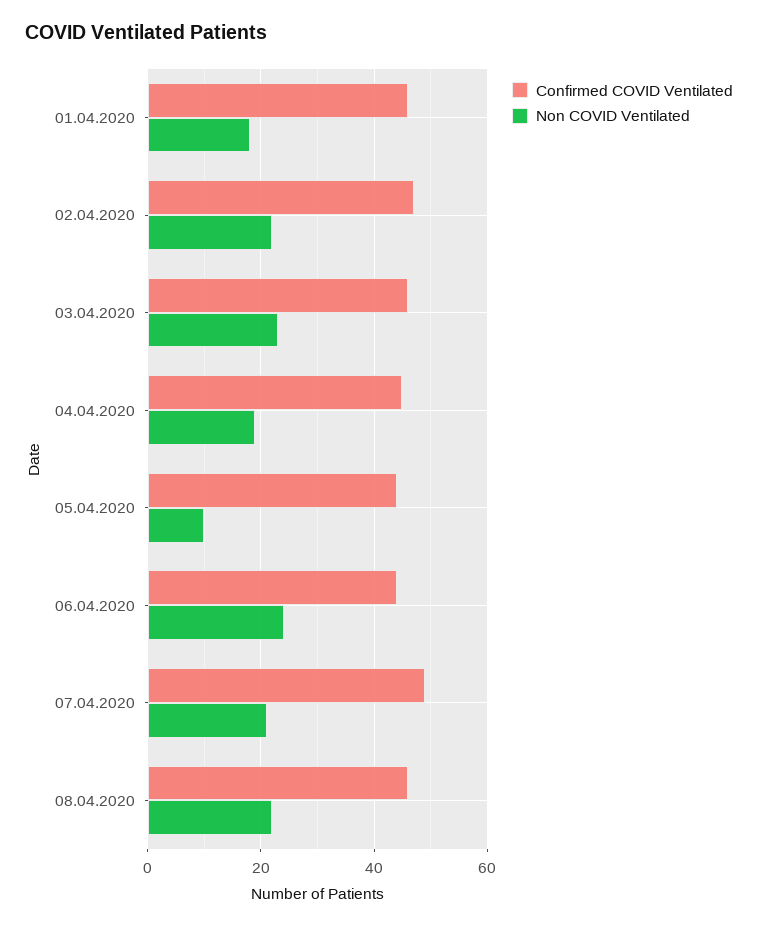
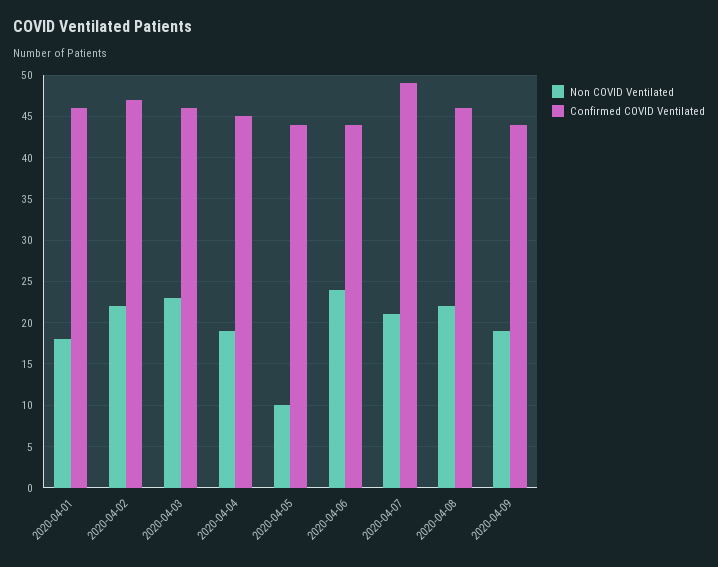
Non COVID Ventilated, 2020-04-09: none -> 19
Confirmed COVID Ventilated, 2020-04-09: none -> 44

